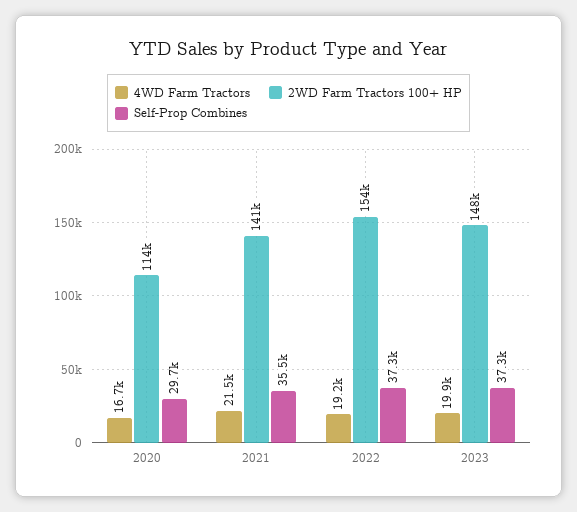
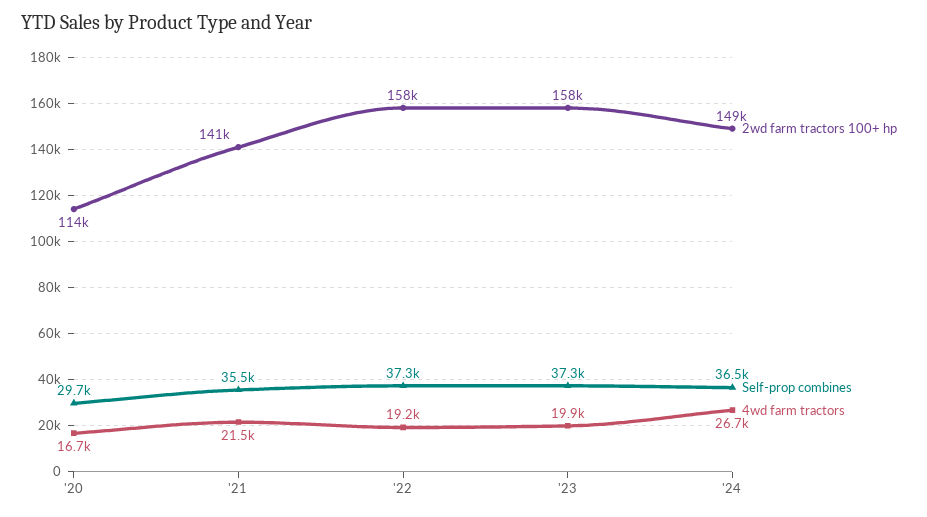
2WD Farm Tractors 100+ HP, 2022: 154000 -> 158000
2WD Farm Tractors 100+ HP, 2023: 148000 -> 158000
2WD Farm Tractors 100+ HP, '24: none -> 149000
Self-Prop Combines, '24: none -> 36500
4WD Farm Tractors, '24: none -> 26700

